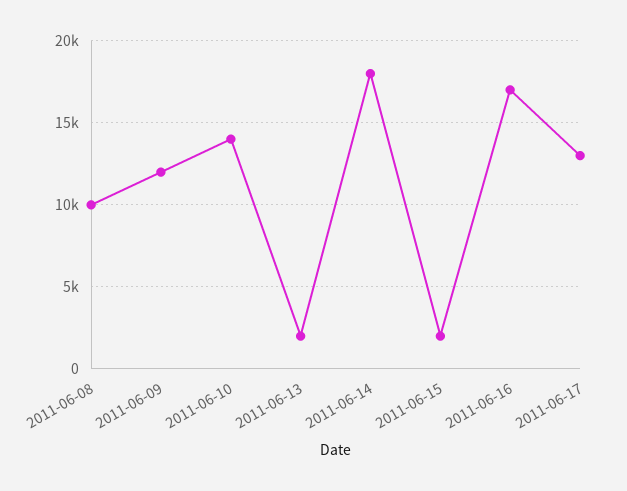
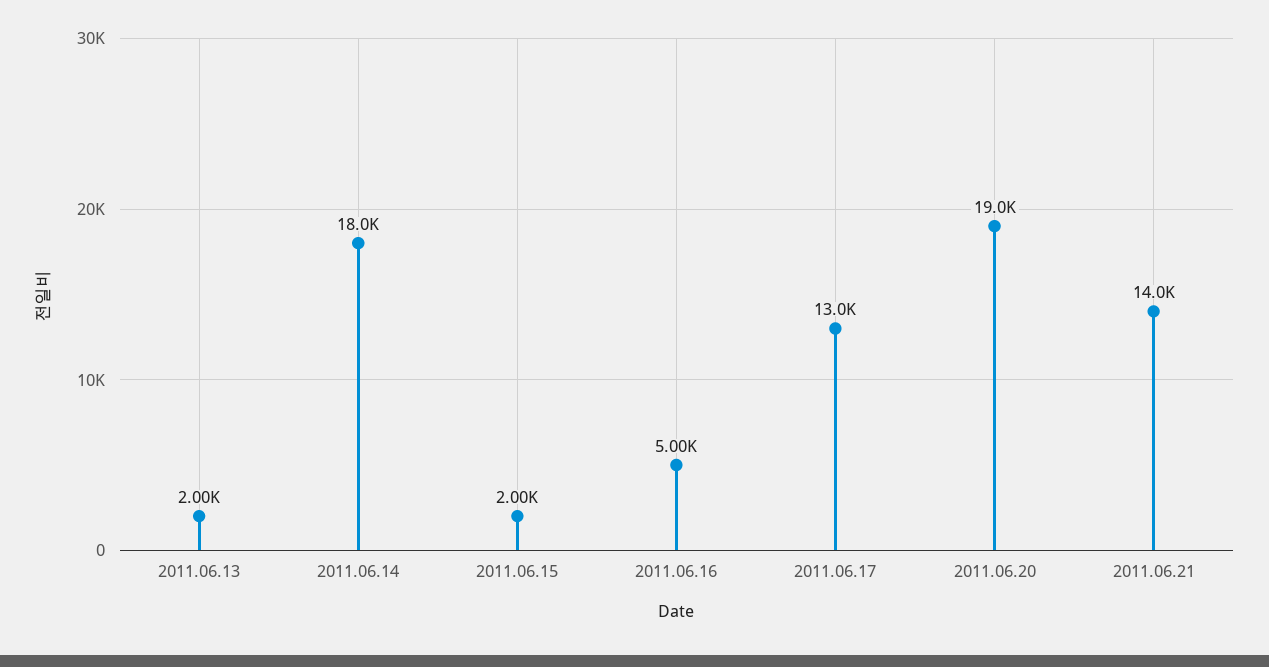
2011-06-08: 10000 -> none
2011-06-09: 12000 -> none
2011-06-10: 14000 -> none
2011-06-16: 17000 -> 5000
2011.06.20: none -> 19000
2011.06.21: none -> 14000

